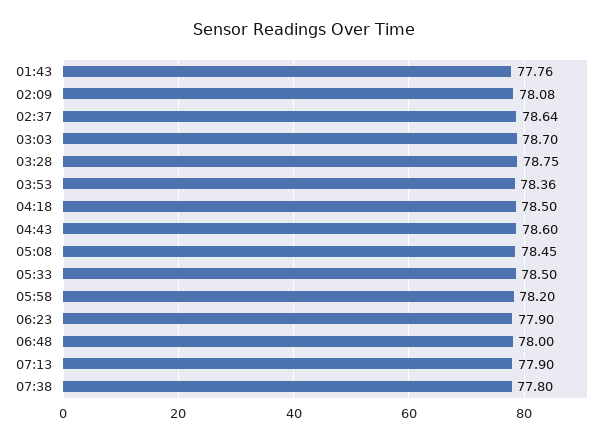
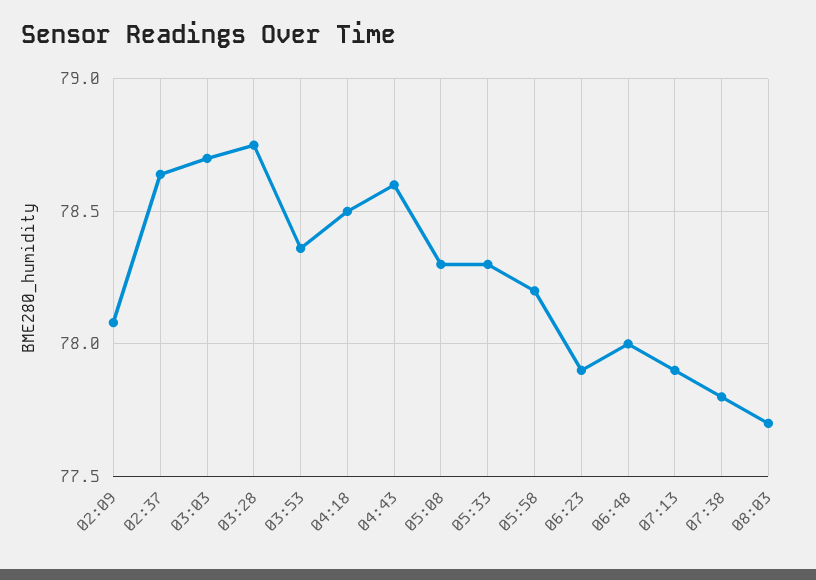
01:43: 77.76 -> none
05:08: 78.45 -> 78.3
05:33: 78.5 -> 78.3
08:03: none -> 77.7

